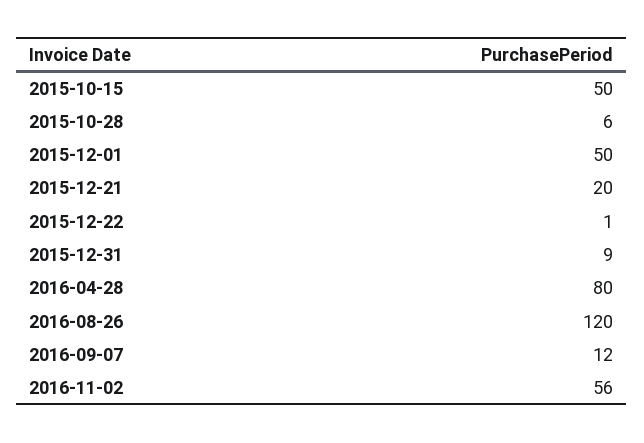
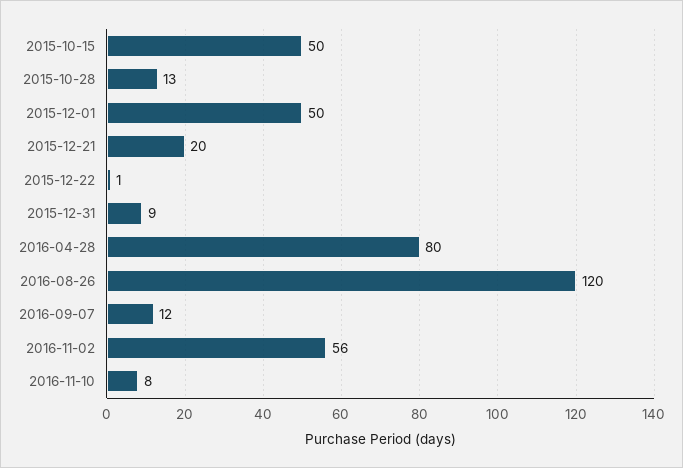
2015-10-28: 6 -> 13
2016-11-10: none -> 8

